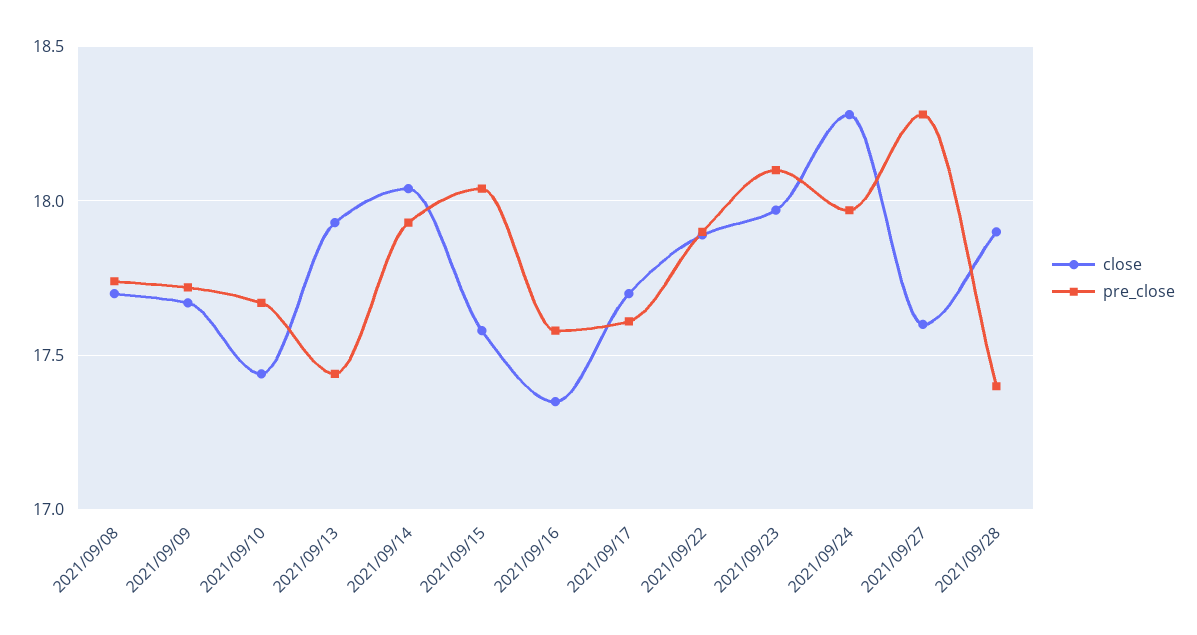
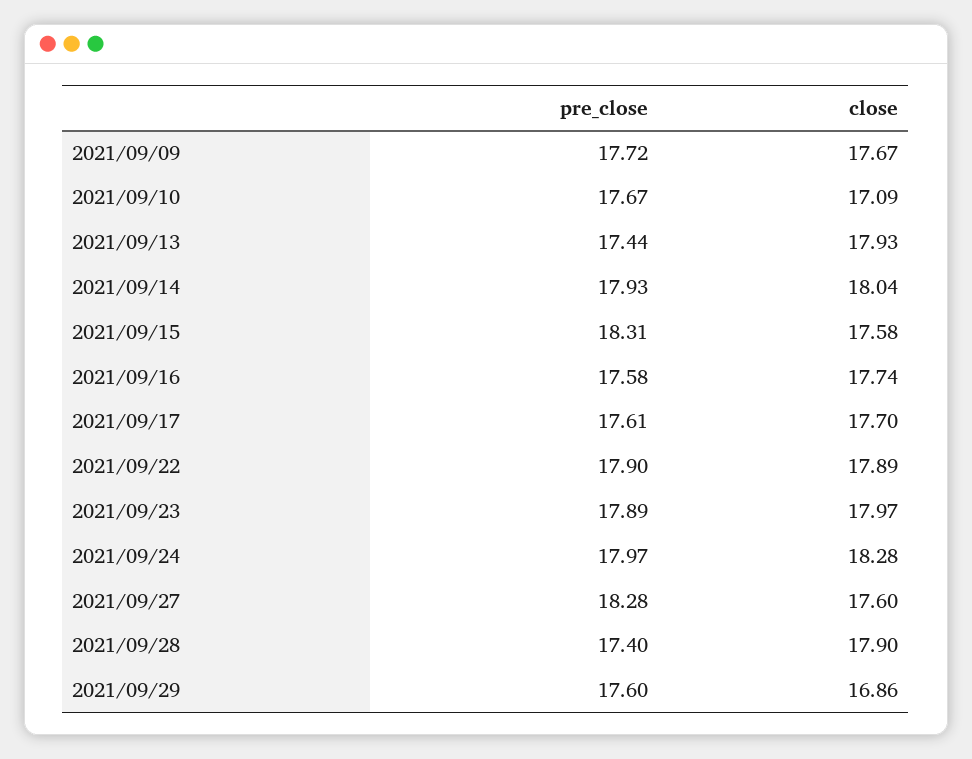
close, 2021/09/08: 17.7 -> none
pre_close, 2021/09/08: 17.75 -> none
close, 2021/09/10: 17.45 -> 17.09
pre_close, 2021/09/15: 18.05 -> 18.31
close, 2021/09/16: 17.35 -> 17.74
pre_close, 2021/09/23: 18.1 -> 17.89
pre_close, 2021/09/29: none -> 17.6
close, 2021/09/29: none -> 16.86

